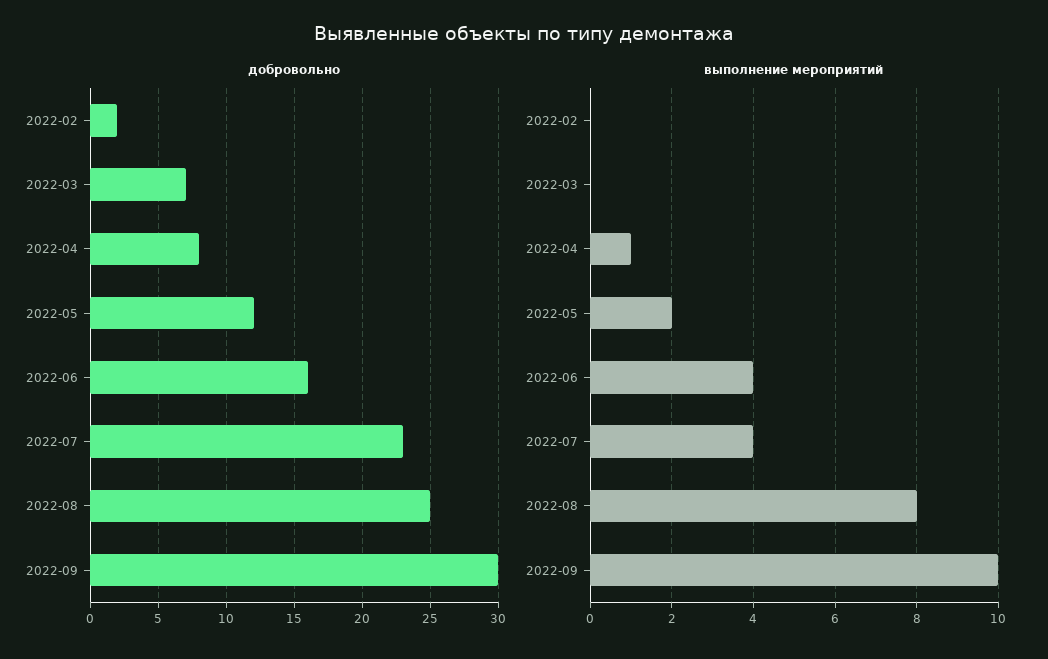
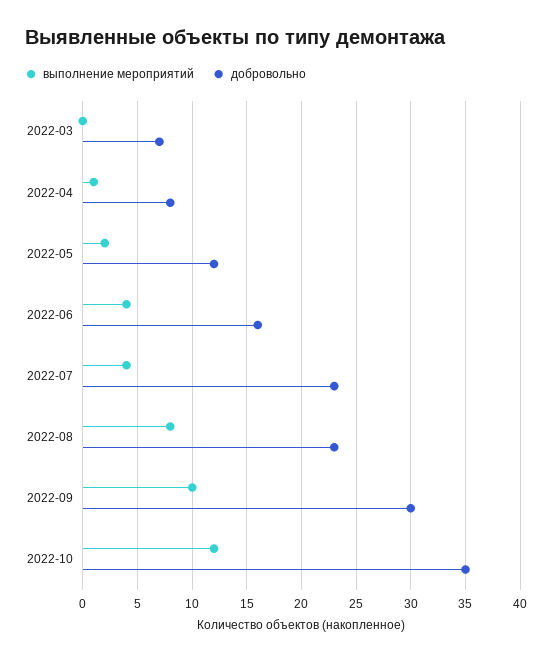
добровольно, 2022-02: 2 -> none
добровольно, 2022-08: 25 -> 23
выполнение мероприятий, 2022-02: 0 -> none
выполнение мероприятий, 2022-10: none -> 12
добровольно, 2022-10: none -> 35

